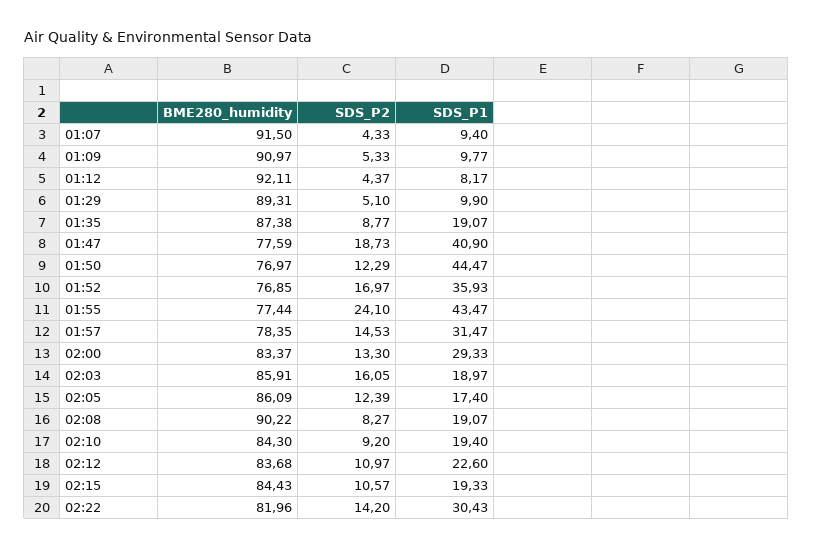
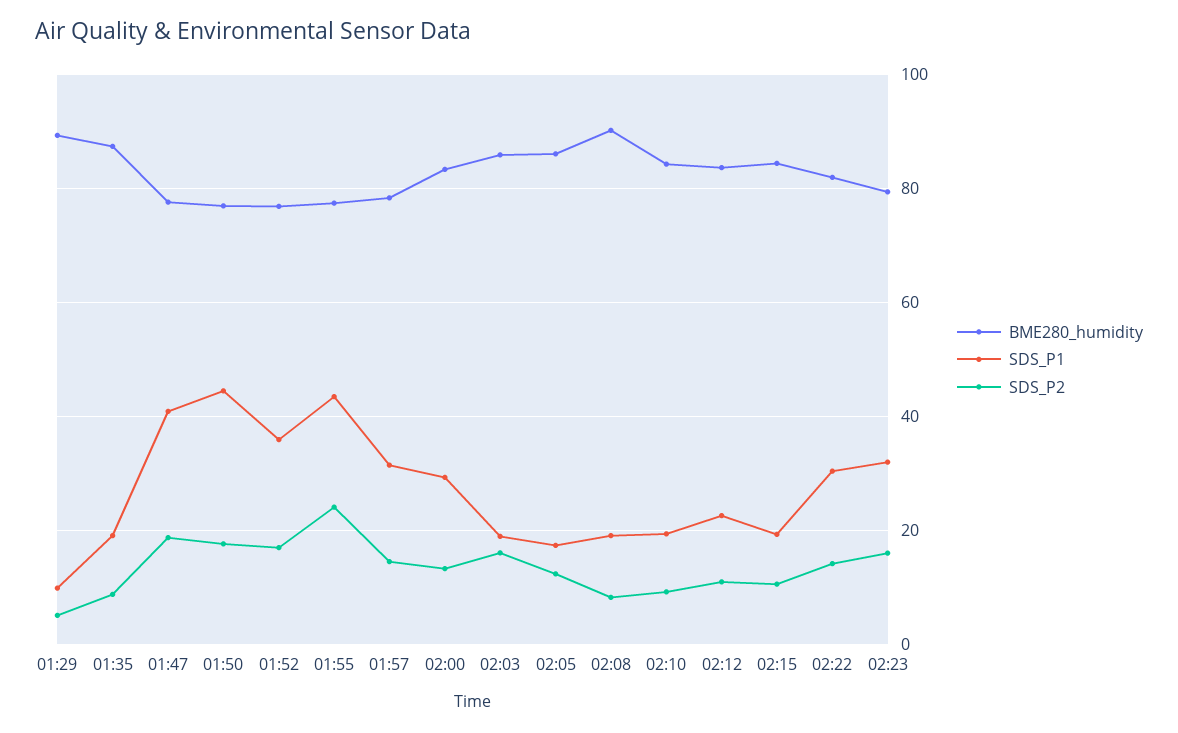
BME280_humidity, 01:07: 91.5 -> none
SDS_P2, 01:07: 4.33 -> none
SDS_P1, 01:07: 9.4 -> none
BME280_humidity, 01:09: 90.97 -> none
SDS_P2, 01:09: 5.33 -> none
SDS_P1, 01:09: 9.77 -> none
BME280_humidity, 01:12: 92.11 -> none
SDS_P2, 01:12: 4.37 -> none
SDS_P1, 01:12: 8.17 -> none
SDS_P2, 01:50: 12.29 -> 18
BME280_humidity, 02:23: none -> 80
SDS_P1, 02:23: none -> 32
SDS_P2, 02:23: none -> 16

